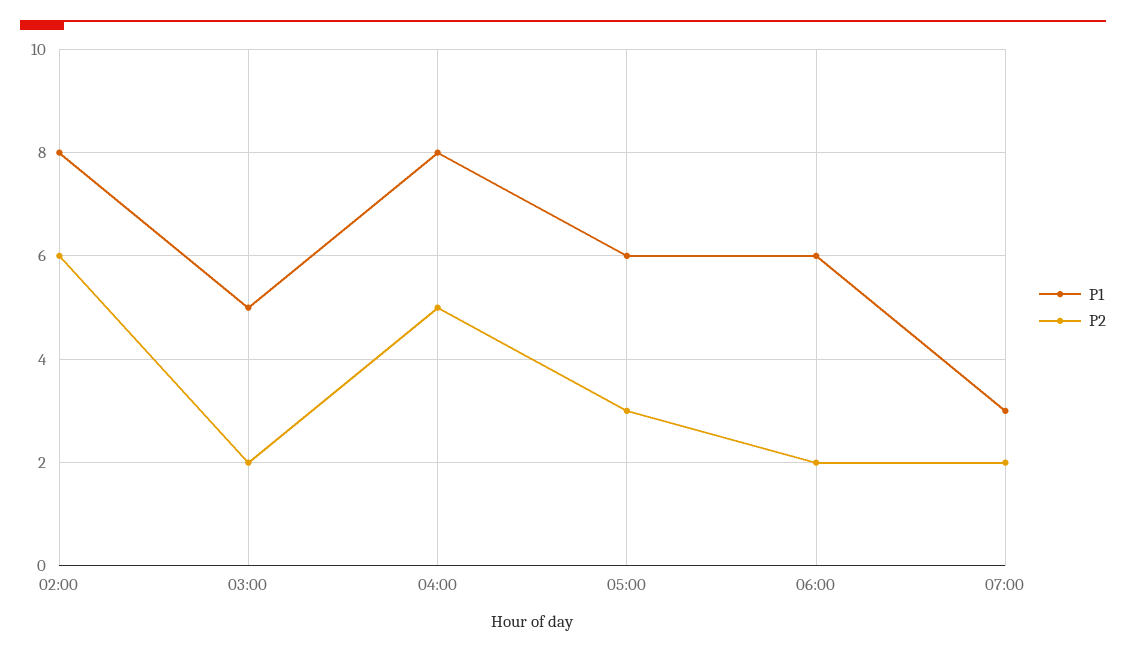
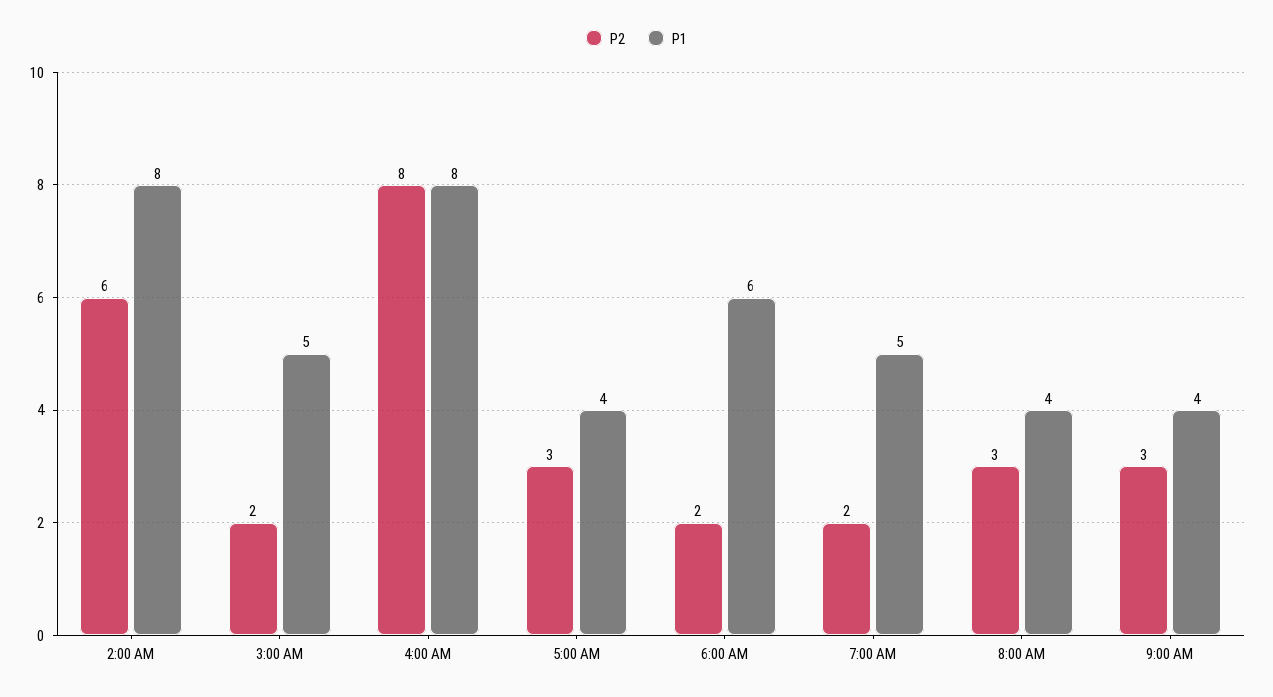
P2, 04:00: 5 -> 8
P1, 05:00: 6 -> 4
P1, 07:00: 3 -> 5
P2, 8:00 AM: none -> 3
P1, 8:00 AM: none -> 4
P2, 9:00 AM: none -> 3
P1, 9:00 AM: none -> 4

